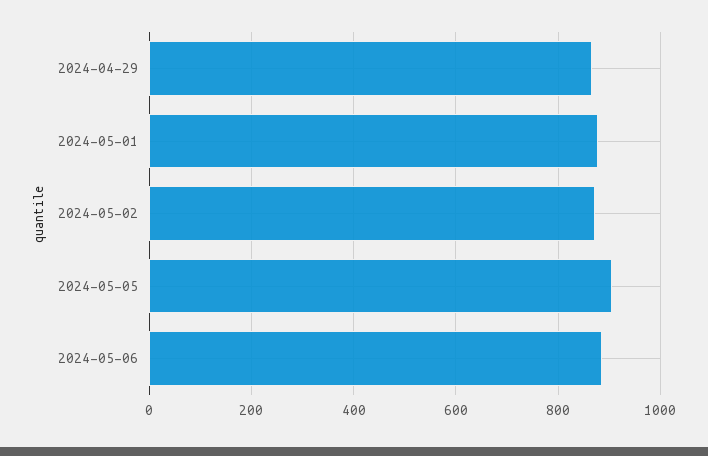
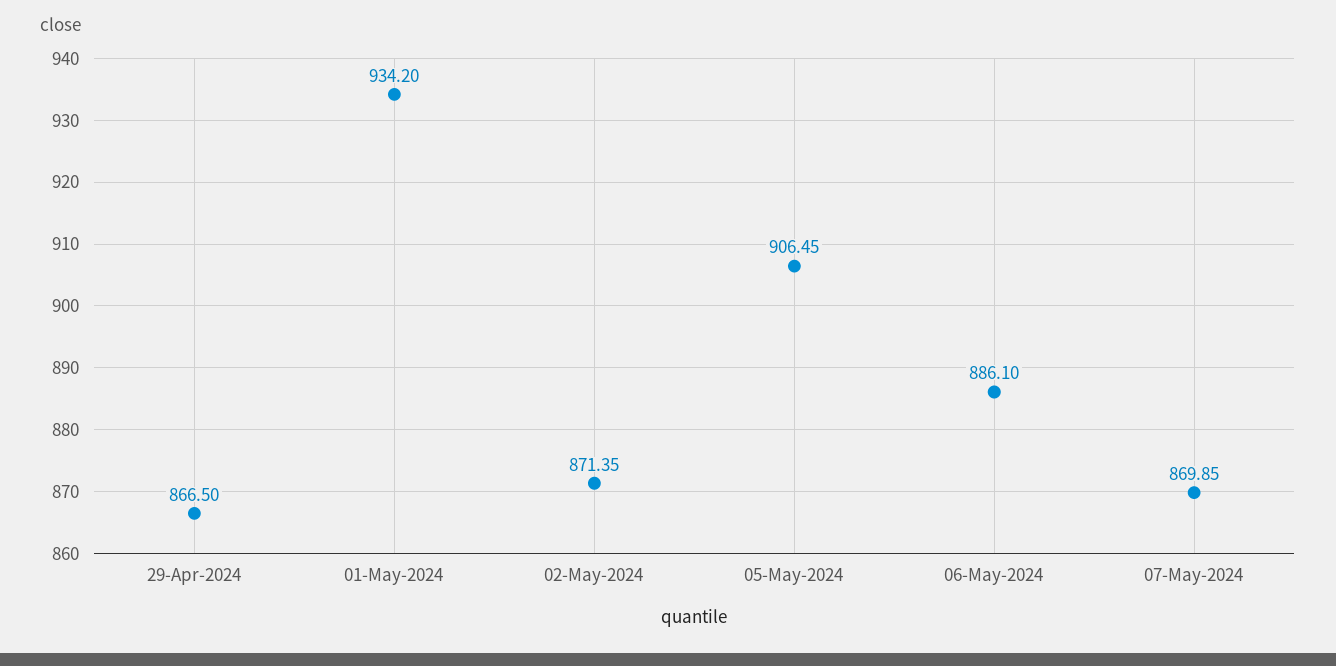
2024-05-01: 880 -> 934.2
07-May-2024: none -> 869.85

